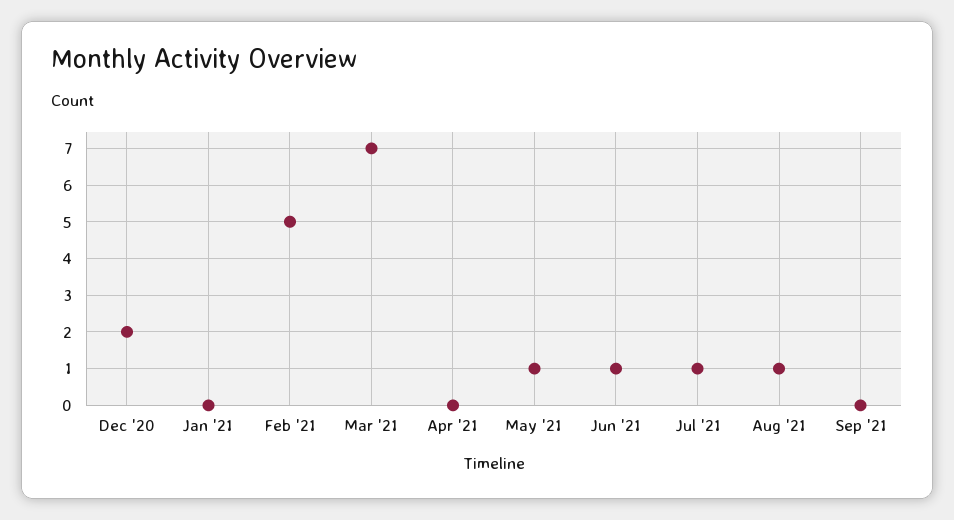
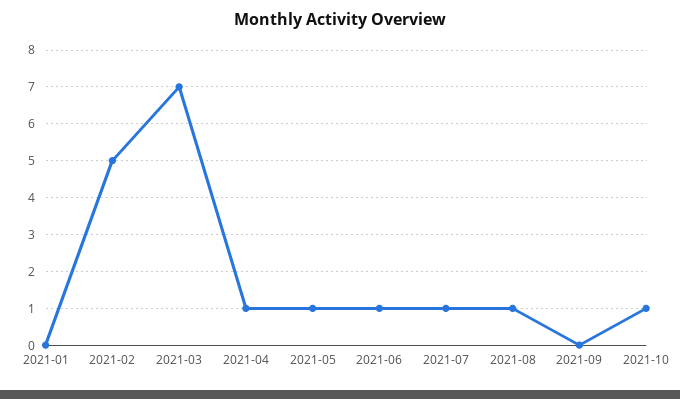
Dec '20: 2 -> none
Apr '21: 0 -> 1
2021-10: none -> 1

